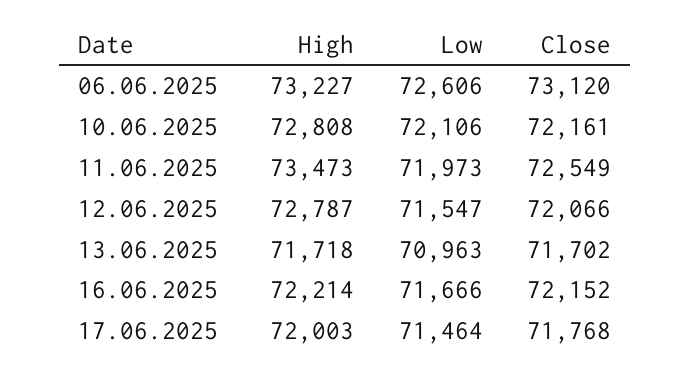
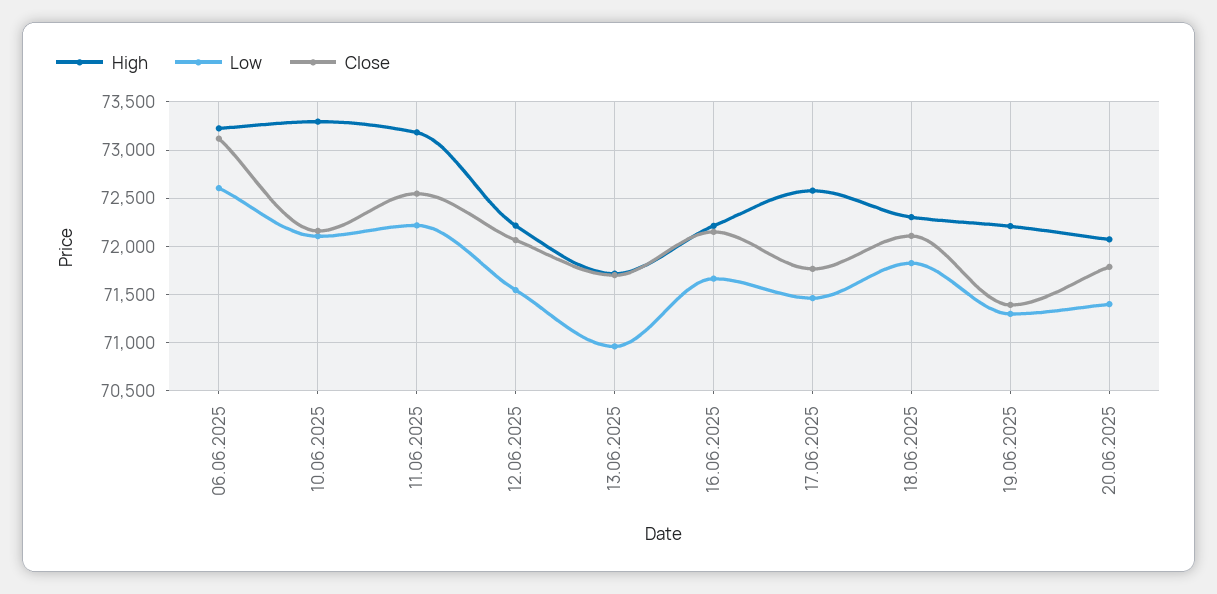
High, 10.06.2025: 72808 -> 73300
High, 11.06.2025: 73473 -> 73200
Low, 11.06.2025: 71973 -> 72200
High, 12.06.2025: 72787 -> 72200
High, 17.06.2025: 72003 -> 72600
High, 18.06.2025: none -> 72300
Low, 18.06.2025: none -> 71800
Close, 18.06.2025: none -> 72100
High, 19.06.2025: none -> 72200
Low, 19.06.2025: none -> 71300
Close, 19.06.2025: none -> 71400
High, 20.06.2025: none -> 72100
Low, 20.06.2025: none -> 71400
Close, 20.06.2025: none -> 71800

